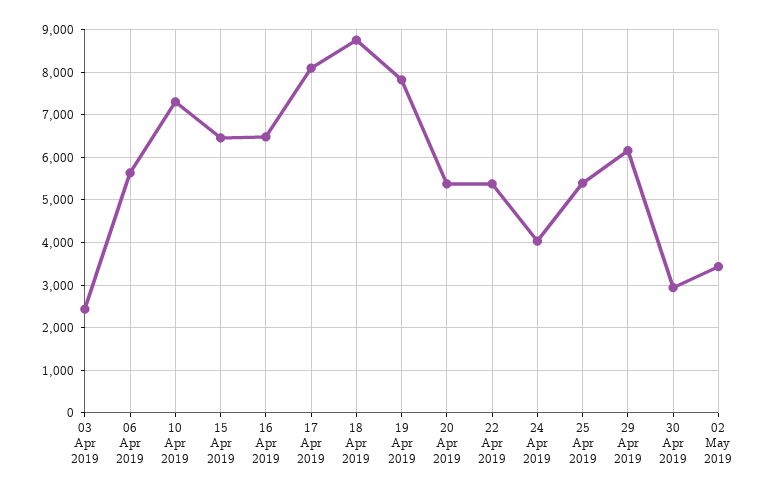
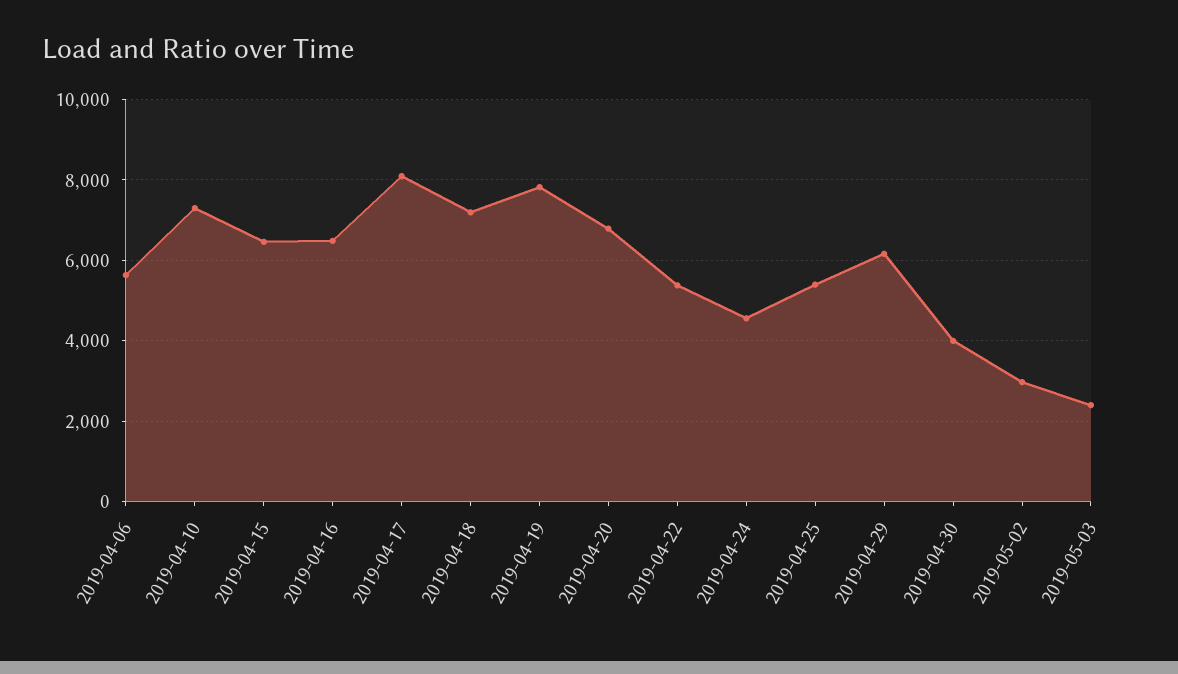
03 Apr 2019: 2400 -> none
18 Apr 2019: 8800 -> 7200
20 Apr 2019: 5400 -> 6800
24 Apr 2019: 4000 -> 4600
30 Apr 2019: 3000 -> 4000
02 May 2019: 3400 -> 3000
2019-05-03: none -> 2400

